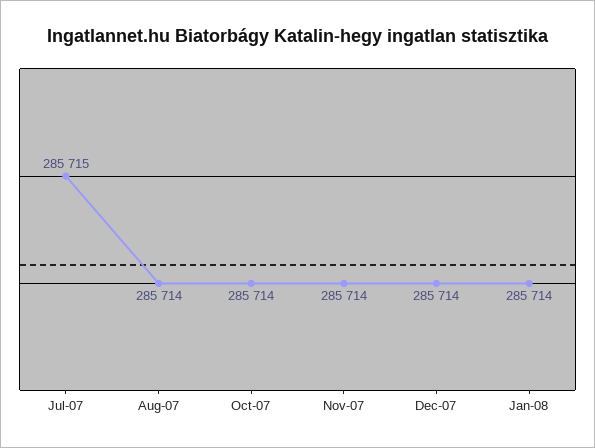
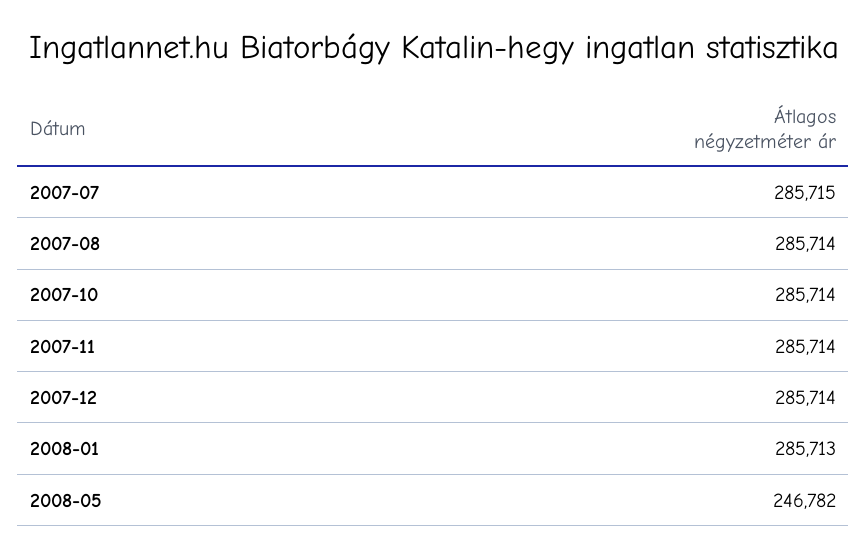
Jan-08: 285714 -> 285713
2008-05: none -> 246782

